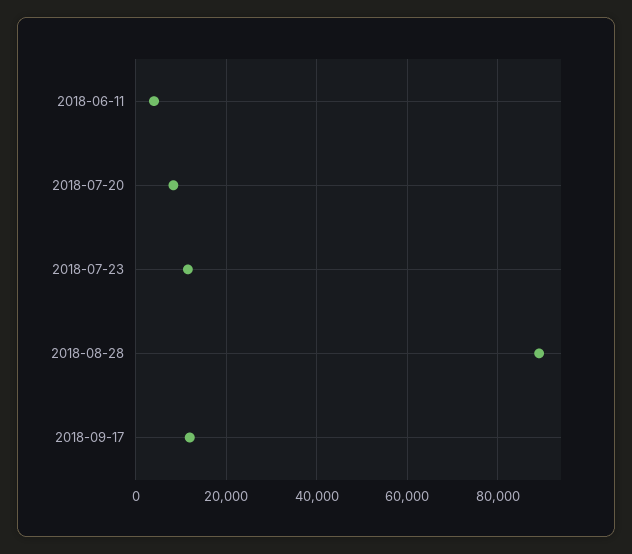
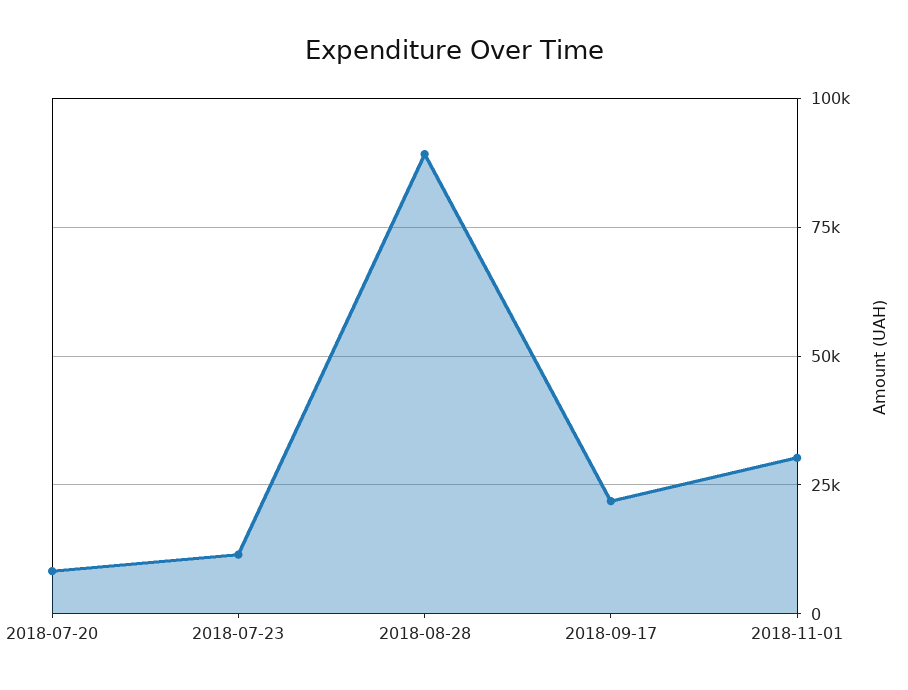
2018-06-11: 4000 -> none
2018-09-17: 12000 -> 22500
2018-11-01: none -> 30000

